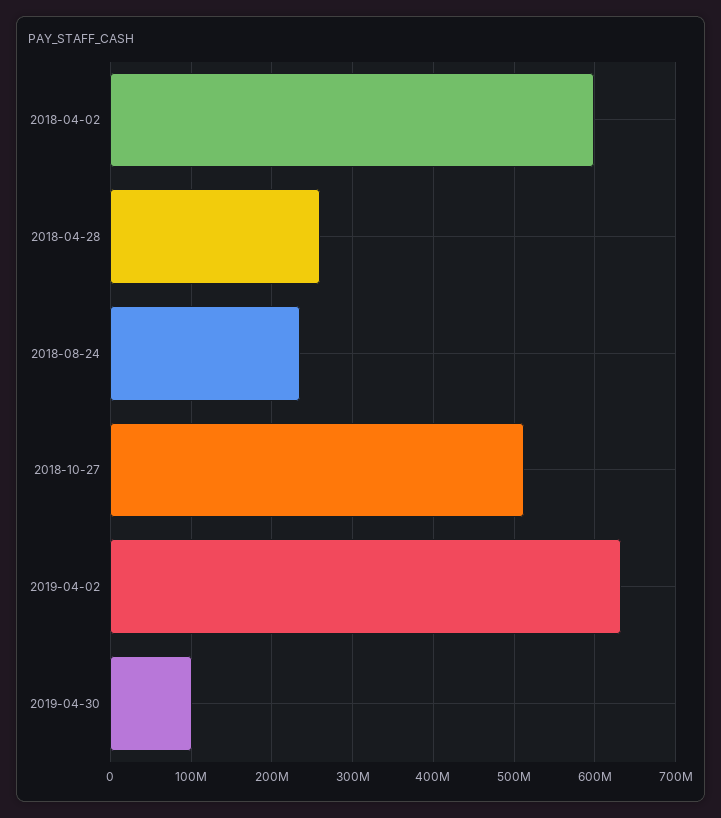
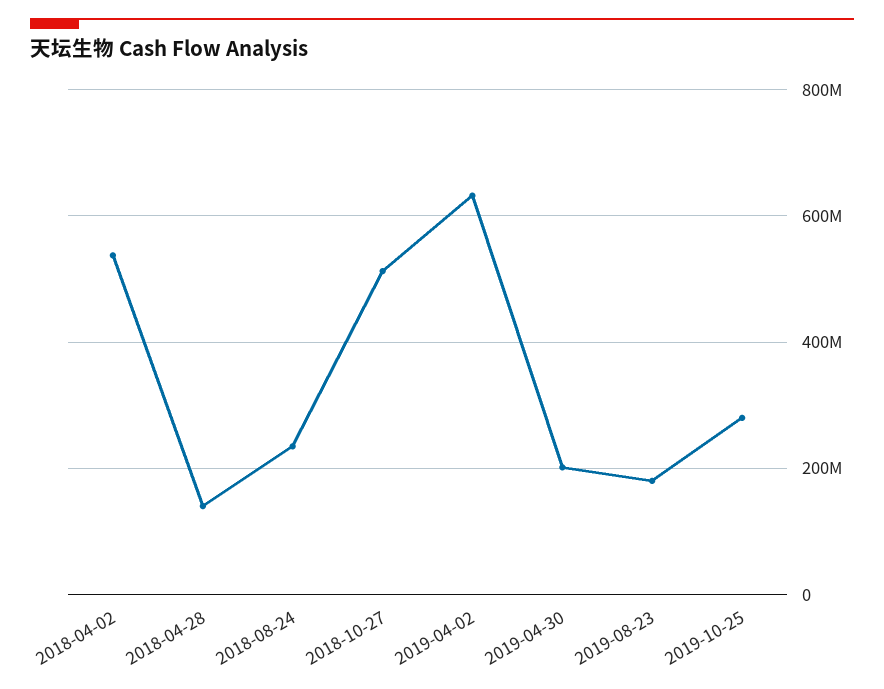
2018-04-02: 600000000 -> 540000000
2018-04-28: 260000000 -> 140000000
2019-04-30: 100000000 -> 200000000
2019-08-23: none -> 180000000
2019-10-25: none -> 280000000

